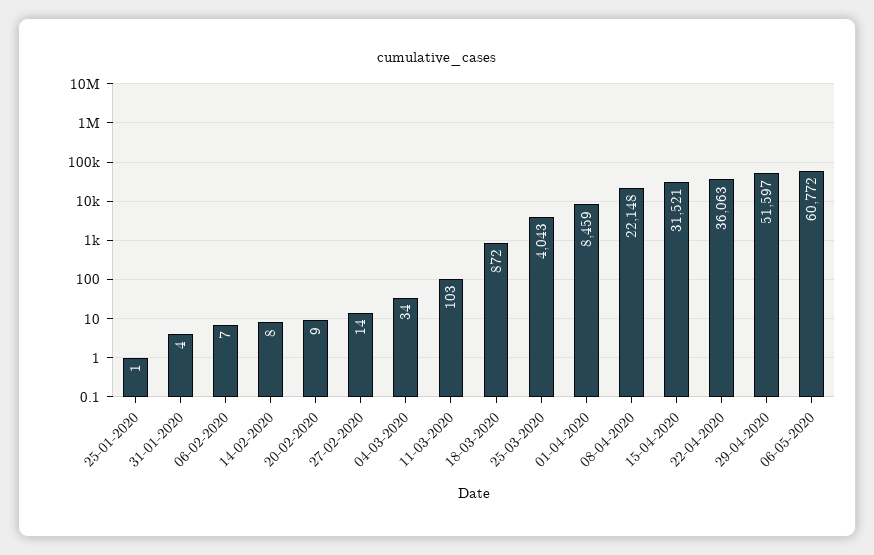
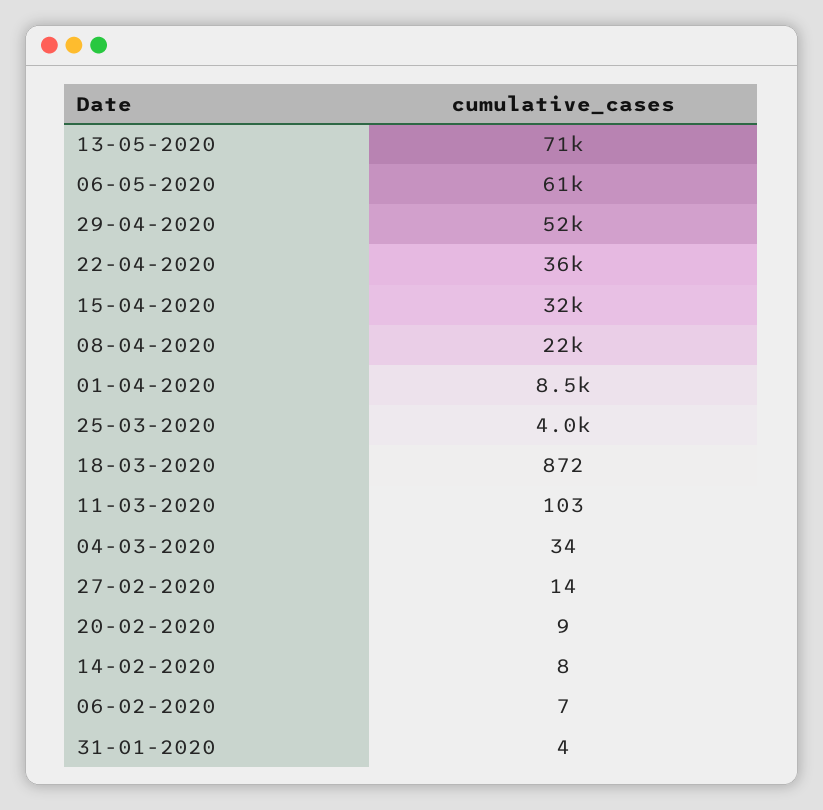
25-01-2020: 1 -> none
13-05-2020: none -> 71000

